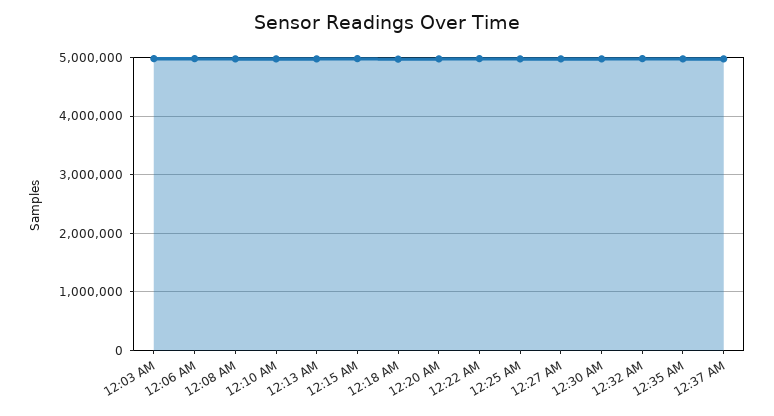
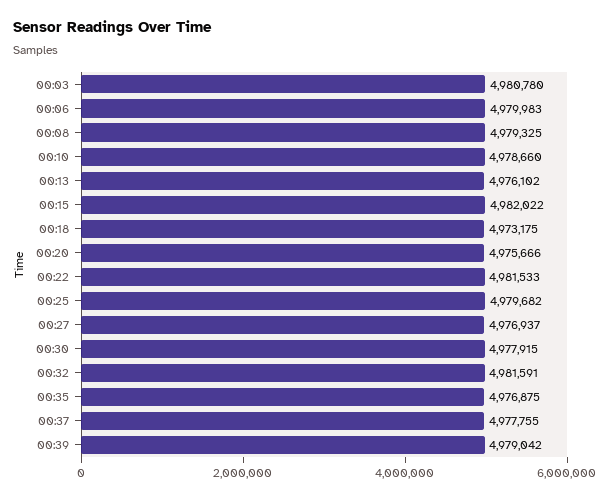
00:39: none -> 4979042

